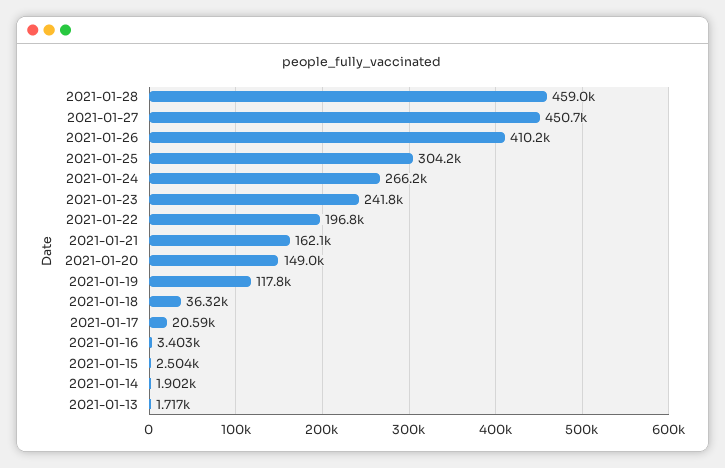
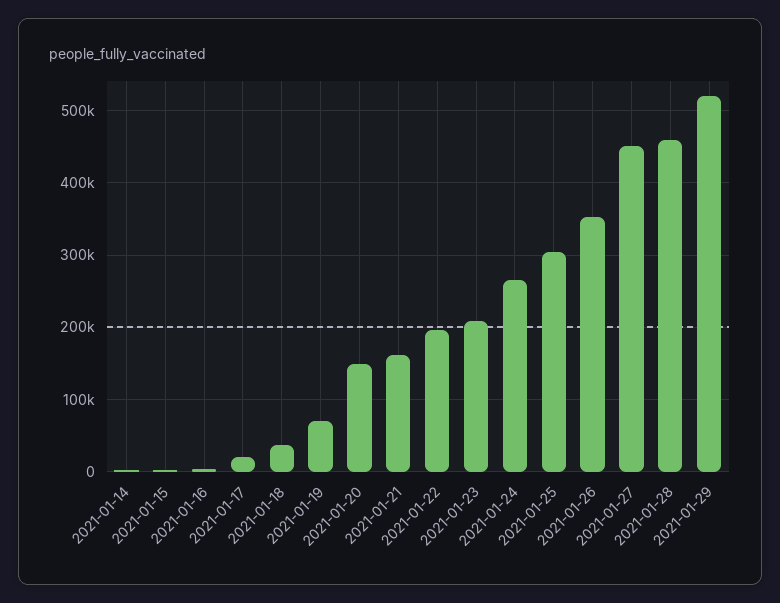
2021-01-26: 410200 -> 350000
2021-01-23: 241800 -> 210000
2021-01-19: 117800 -> 70000
2021-01-13: 1717 -> none
2021-01-29: none -> 520000

